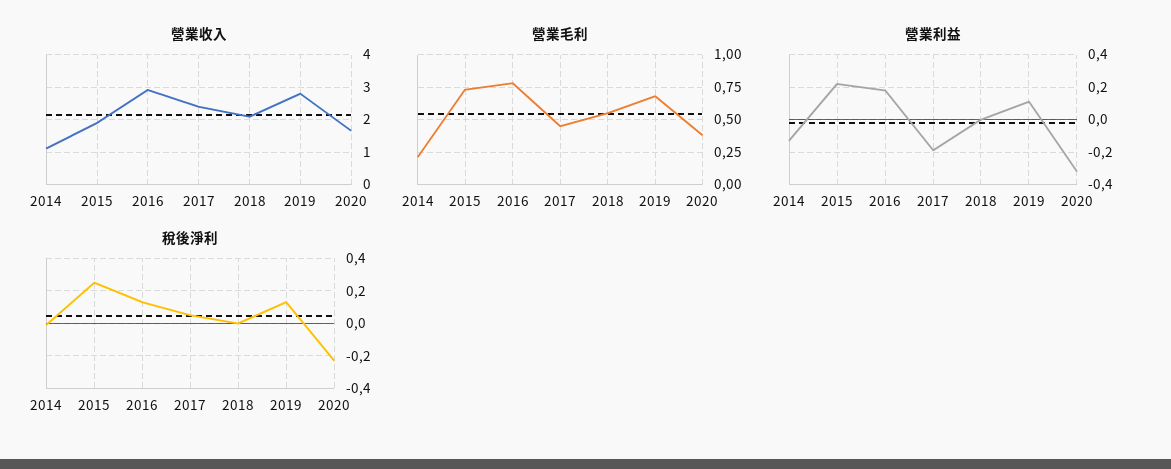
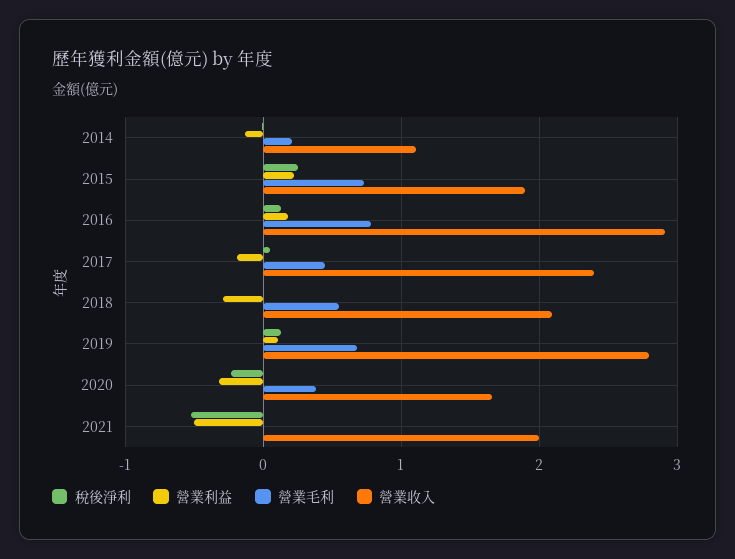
營業利益, 2018: 0 -> -0.3
稅後淨利, 2021: none -> -0.5
營業利益, 2021: none -> -0.5
營業毛利, 2021: none -> 0
營業收入, 2021: none -> 2

